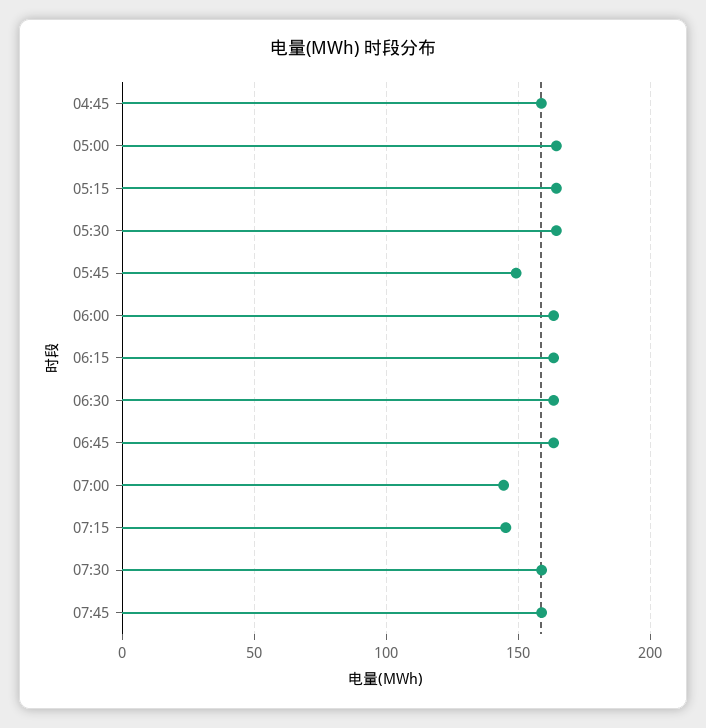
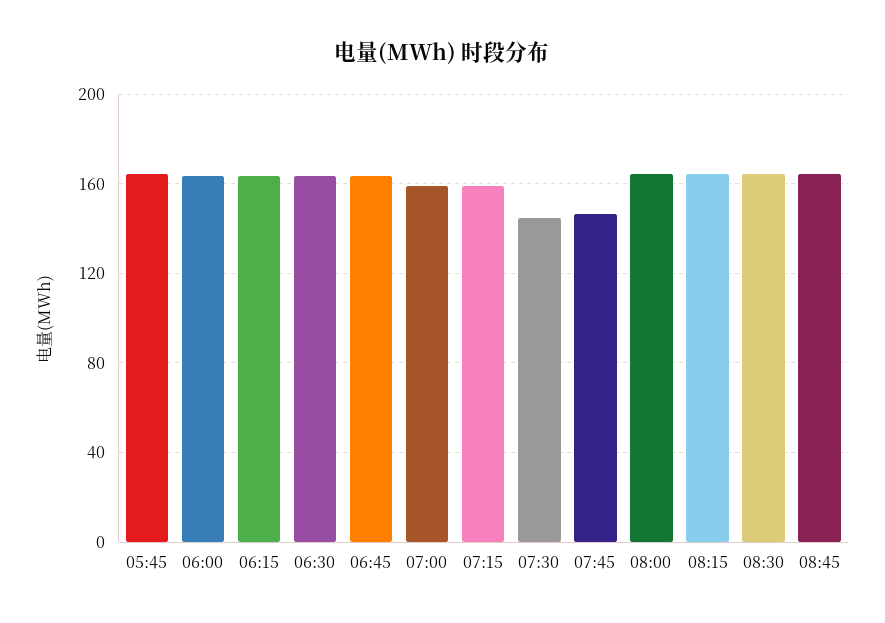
04:45: 160 -> none
05:00: 165 -> none
05:15: 165 -> none
05:30: 165 -> none
05:45: 150 -> 165
07:00: 145 -> 160
07:15: 145 -> 160
07:30: 160 -> 145
07:45: 160 -> 145
08:00: none -> 165
08:15: none -> 165
08:30: none -> 165
08:45: none -> 165

